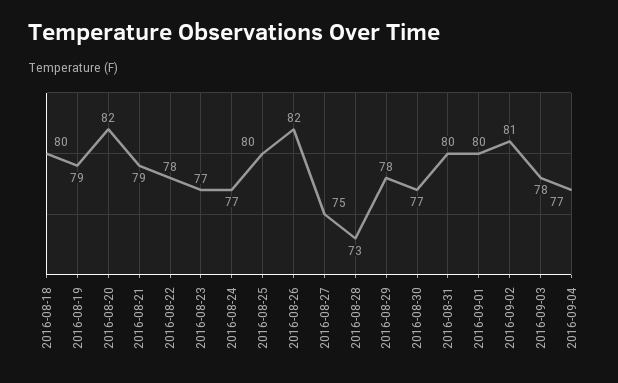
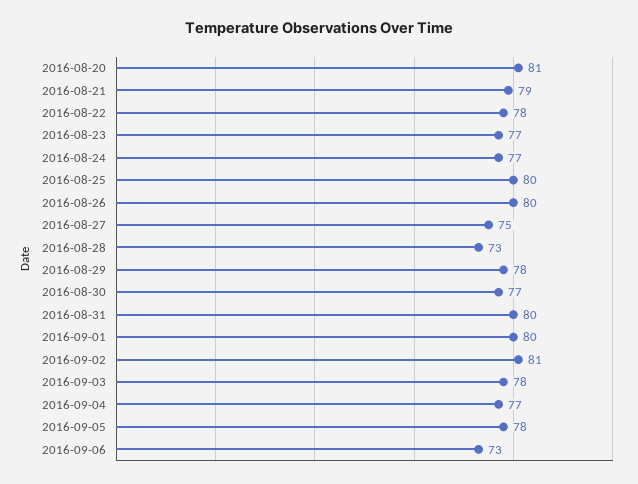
2016-08-18: 80 -> none
2016-08-19: 79 -> none
2016-08-20: 82 -> 81
2016-08-26: 82 -> 80
2016-09-05: none -> 78
2016-09-06: none -> 73

